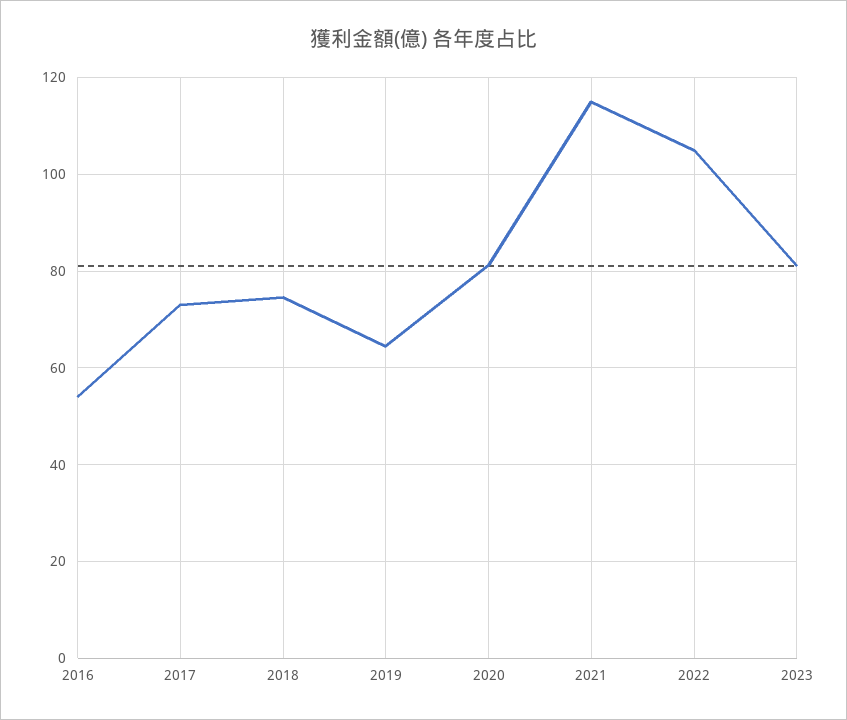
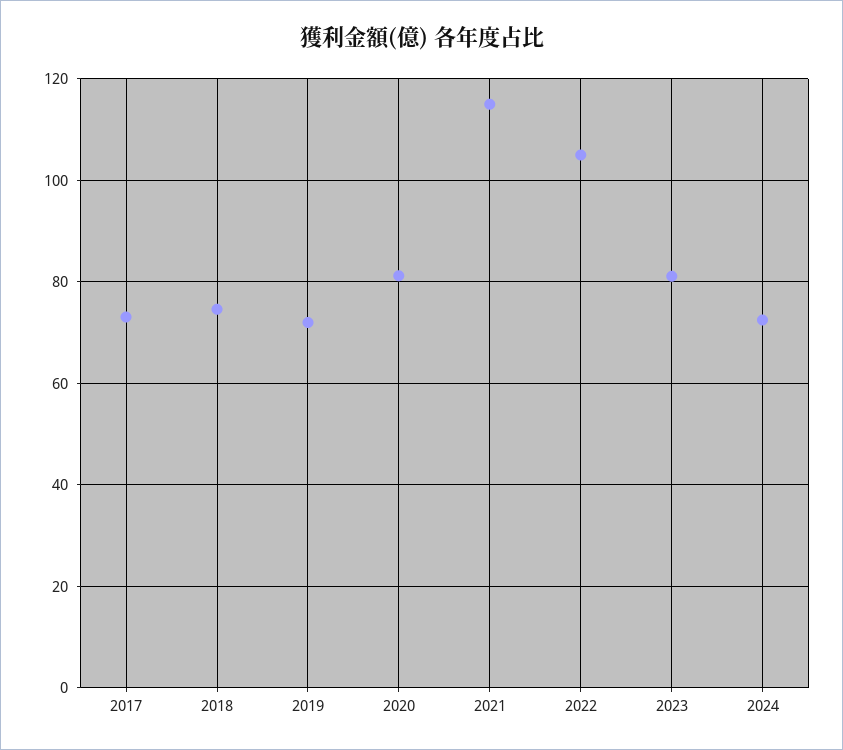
2016: 54 -> none
2019: 64 -> 72
2024: none -> 72

